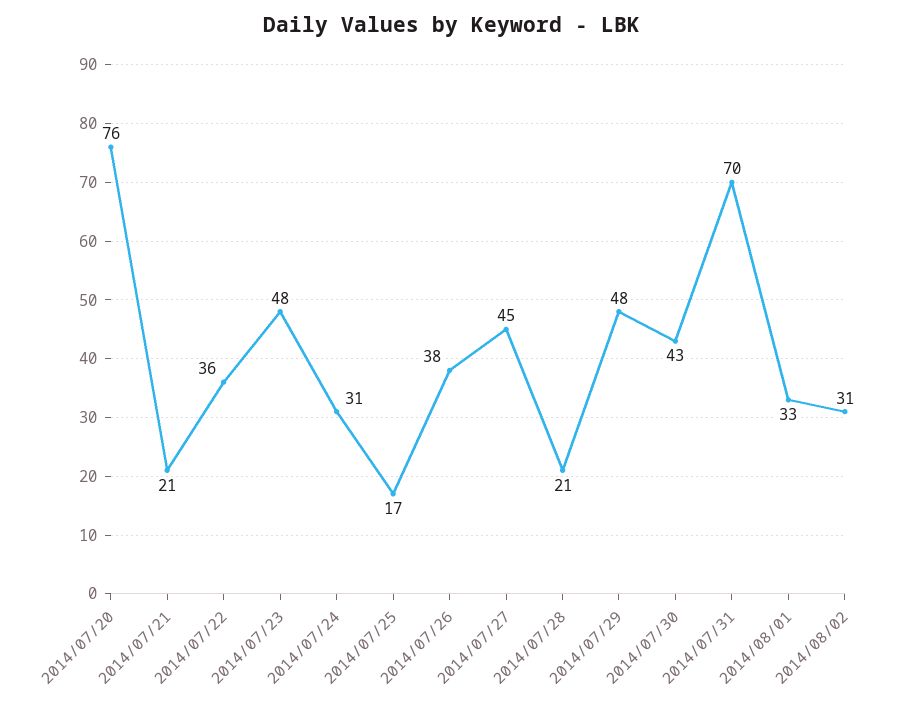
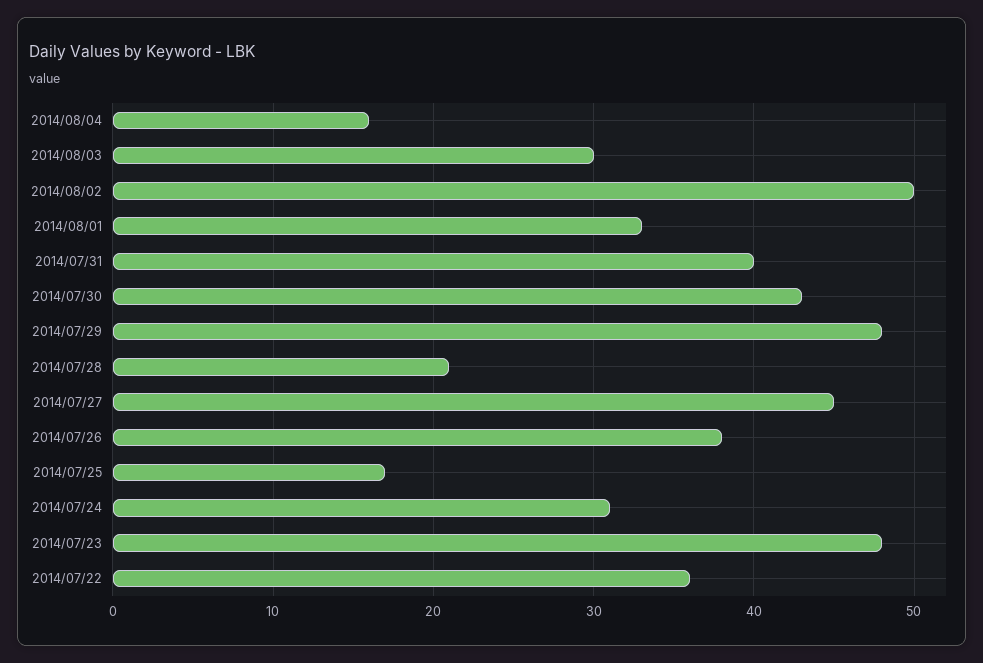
2014/07/20: 76 -> none
2014/07/21: 21 -> none
2014/07/31: 70 -> 40
2014/08/02: 31 -> 50
2014/08/04: none -> 16
2014/08/03: none -> 30

